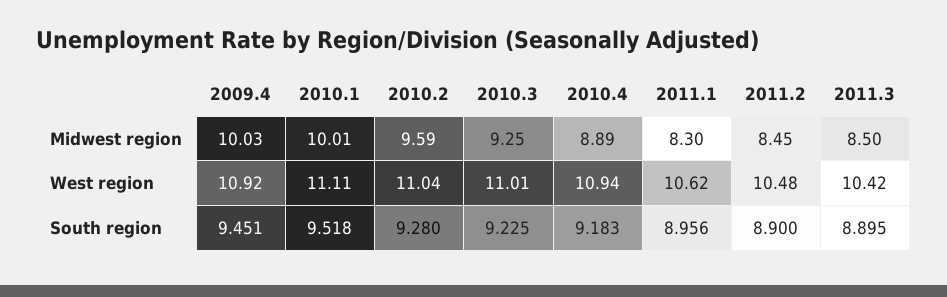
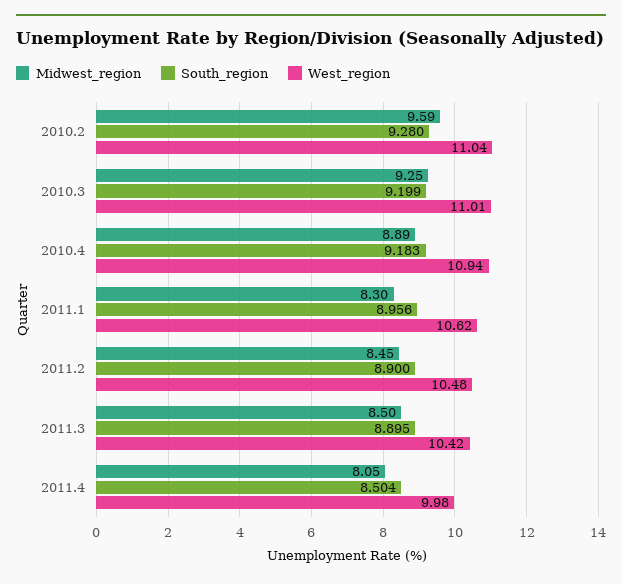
Midwest region, 2009.4: 10.03 -> none
Midwest region, 2010.1: 10.01 -> none
West region, 2009.4: 10.92 -> none
West region, 2010.1: 11.11 -> none
South region, 2009.4: 9.451 -> none
South region, 2010.1: 9.518 -> none
South region, 2010.3: 9.225 -> 9.199
Midwest region, 2011.4: none -> 8.05
South region, 2011.4: none -> 8.504
West region, 2011.4: none -> 9.98

